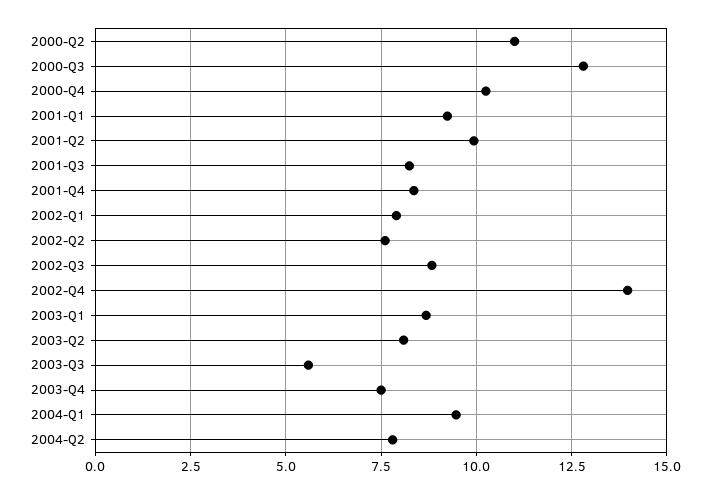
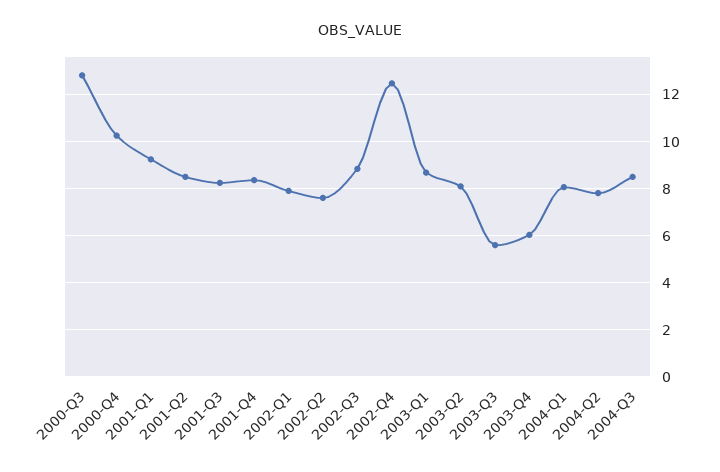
2000-Q2: 11 -> none
2001-Q2: 10 -> 8.5
2002-Q4: 14 -> 12.5
2003-Q4: 7.5 -> 6
2004-Q1: 9.5 -> 8
2004-Q3: none -> 8.5

